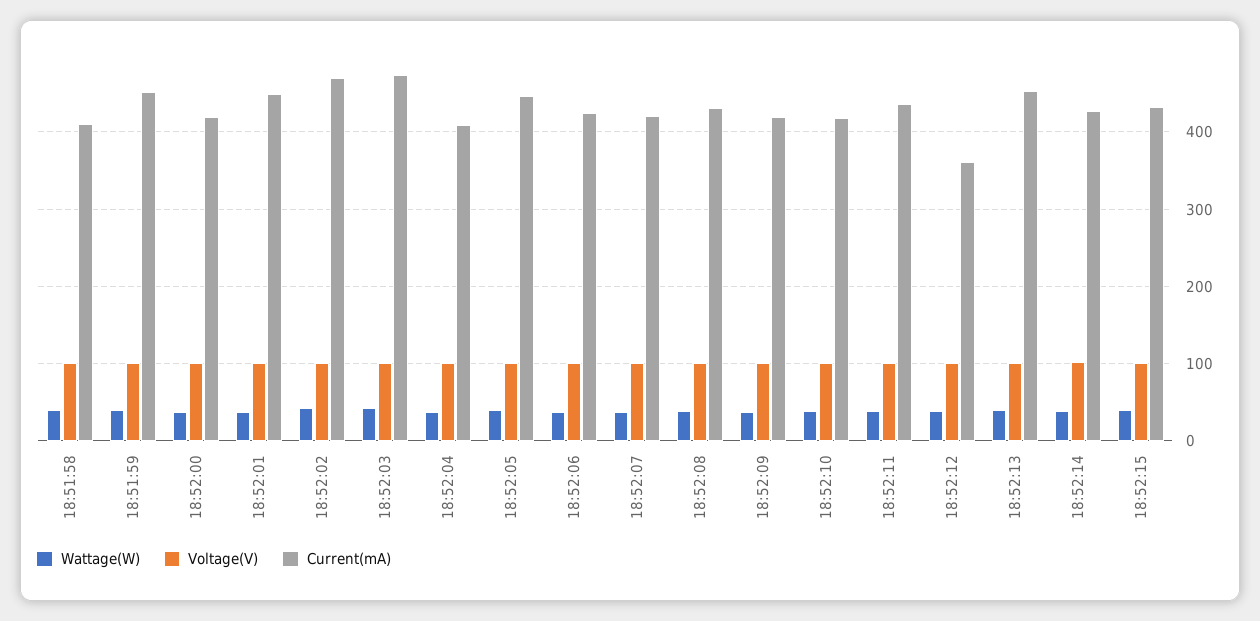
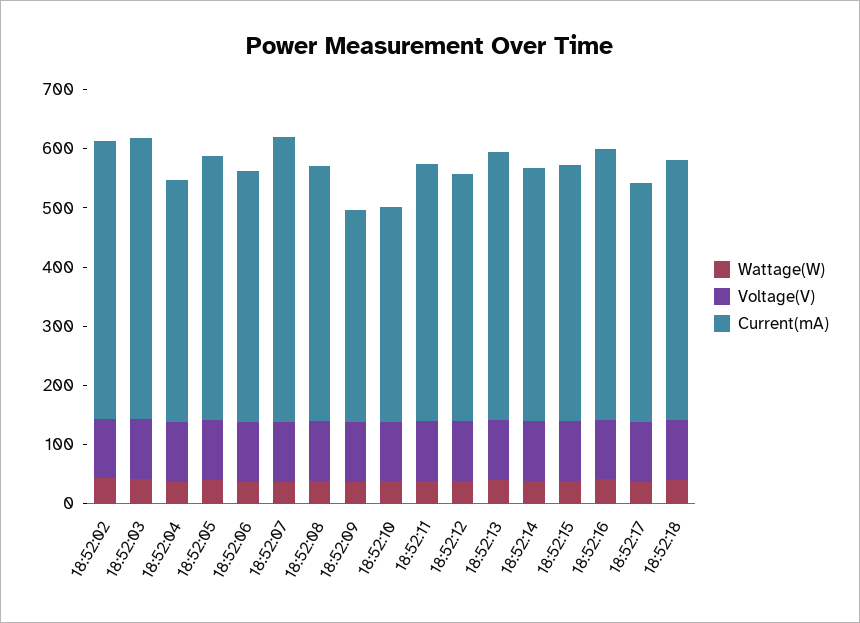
Wattage(W), 18:51:58: 40 -> none
Voltage(V), 18:51:58: 100 -> none
Current(mA), 18:51:58: 410 -> none
Wattage(W), 18:51:59: 40 -> none
Voltage(V), 18:51:59: 100 -> none
Current(mA), 18:51:59: 450 -> none
Wattage(W), 18:52:00: 40 -> none
Voltage(V), 18:52:00: 100 -> none
Current(mA), 18:52:00: 420 -> none
Wattage(W), 18:52:01: 40 -> none
Voltage(V), 18:52:01: 100 -> none
Current(mA), 18:52:01: 450 -> none
Current(mA), 18:52:07: 420 -> 480
Current(mA), 18:52:09: 420 -> 360
Current(mA), 18:52:10: 420 -> 360
Current(mA), 18:52:12: 360 -> 420
Wattage(W), 18:52:16: none -> 40
Voltage(V), 18:52:16: none -> 100
Current(mA), 18:52:16: none -> 460
Wattage(W), 18:52:17: none -> 40
Voltage(V), 18:52:17: none -> 100
Current(mA), 18:52:17: none -> 400
Wattage(W), 18:52:18: none -> 40
Voltage(V), 18:52:18: none -> 100
Current(mA), 18:52:18: none -> 440

